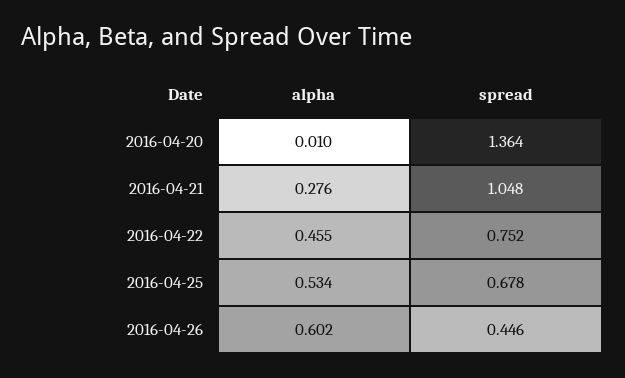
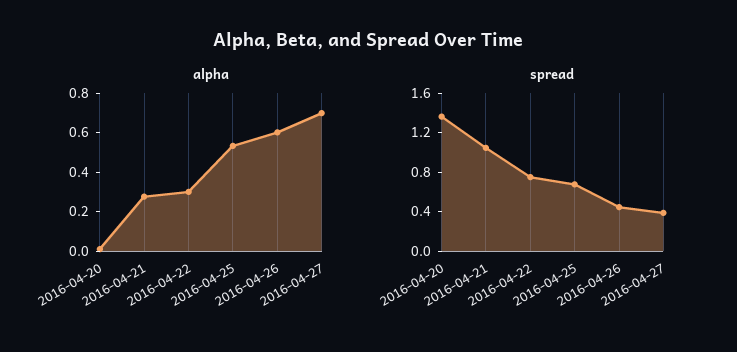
alpha, 2016-04-22: 0.455 -> 0.3
alpha, 2016-04-27: none -> 0.7
spread, 2016-04-27: none -> 0.4

